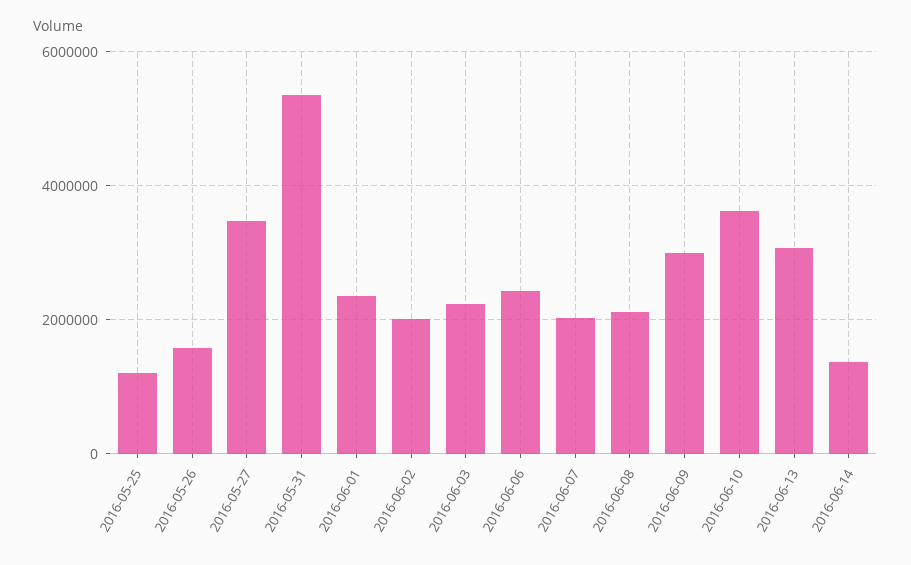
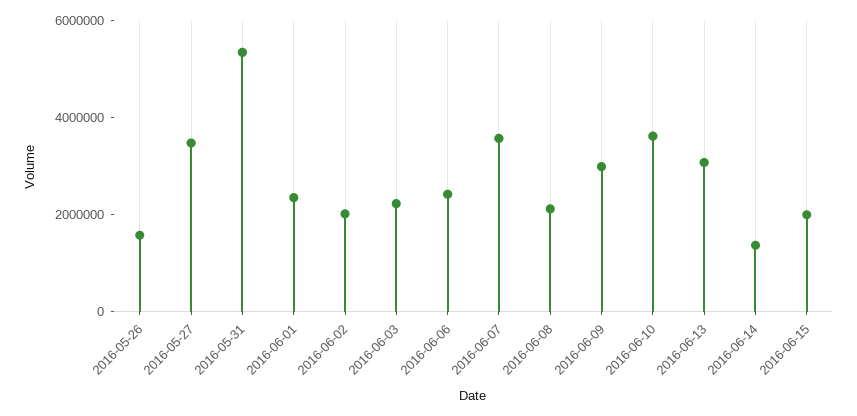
2016-05-25: 1200000 -> none
2016-06-07: 2000000 -> 3500000
2016-06-15: none -> 2000000

